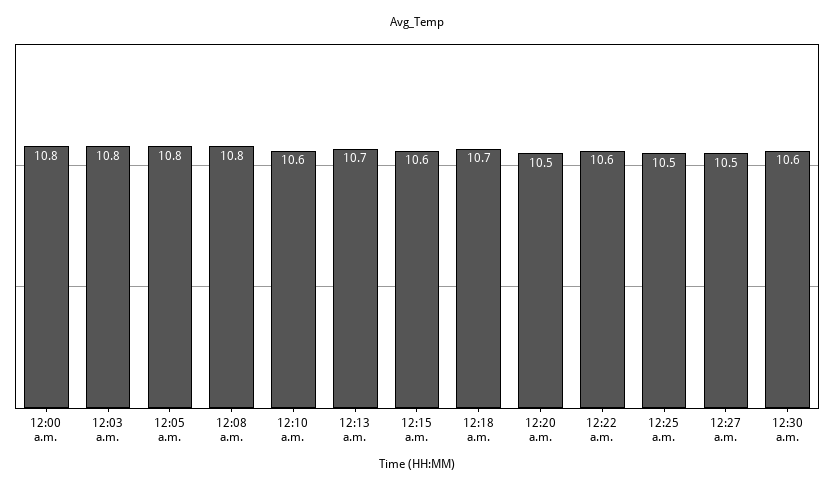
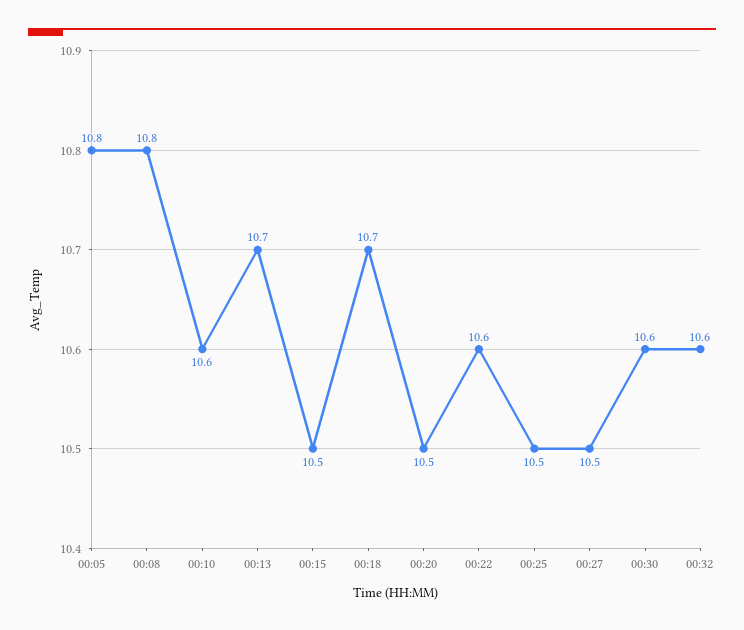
12:00 a.m.: 10.8 -> none
12:03 a.m.: 10.8 -> none
12:15 a.m.: 10.6 -> 10.5
00:32: none -> 10.6

